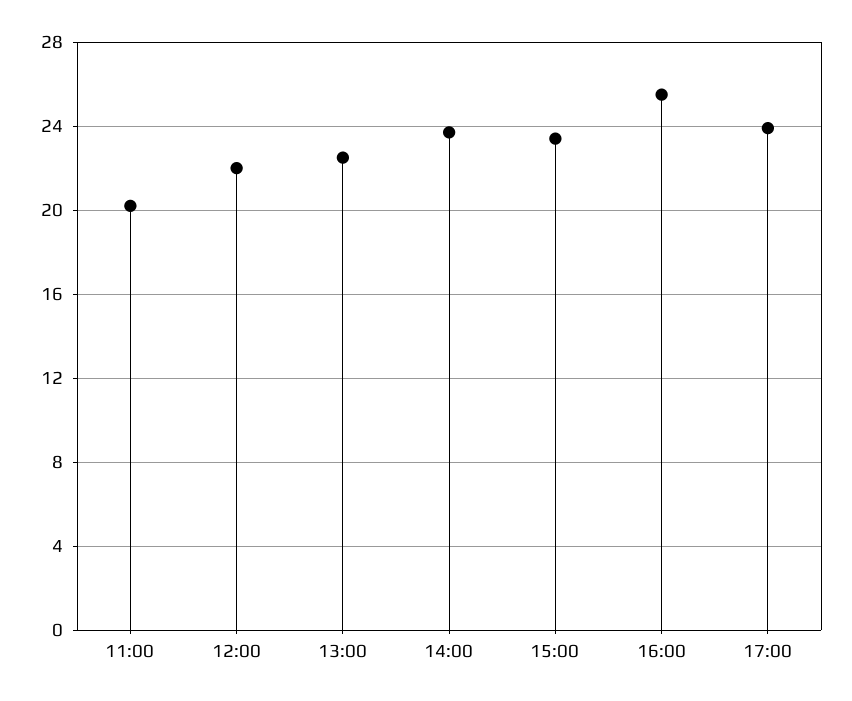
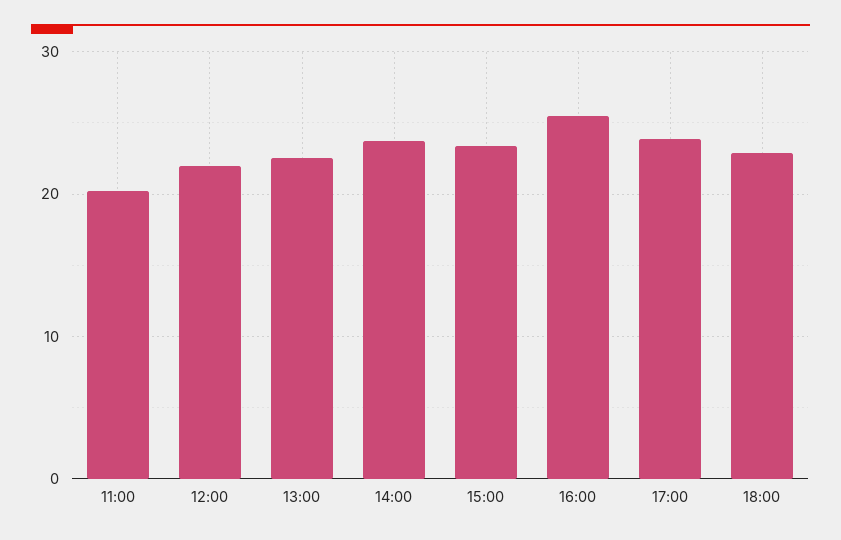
18:00: none -> 23

